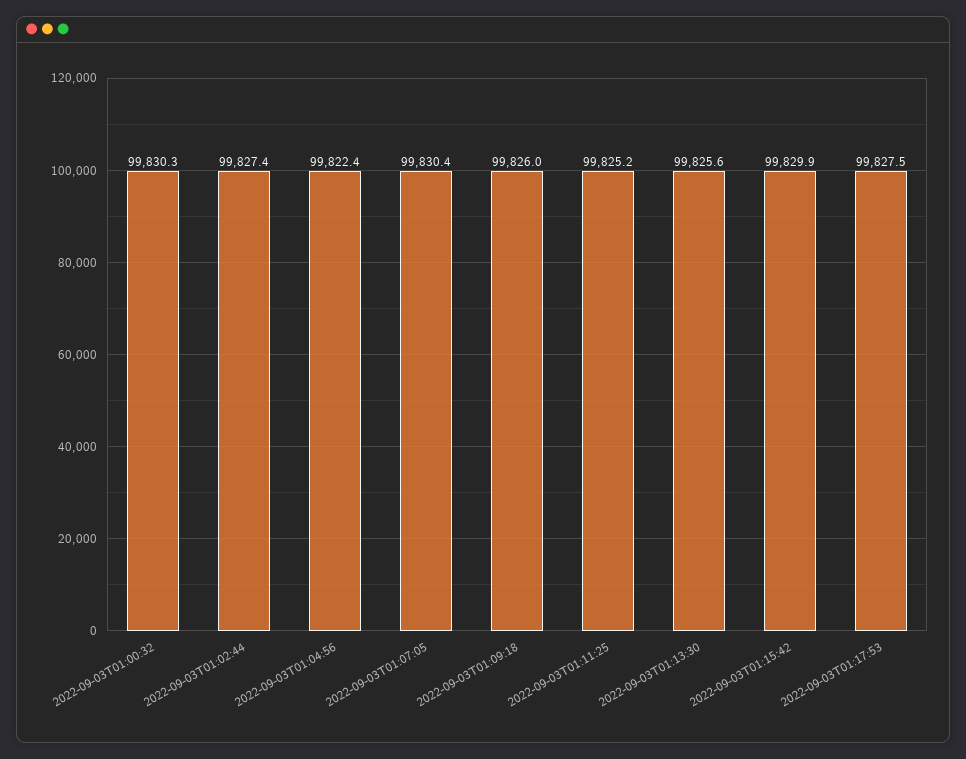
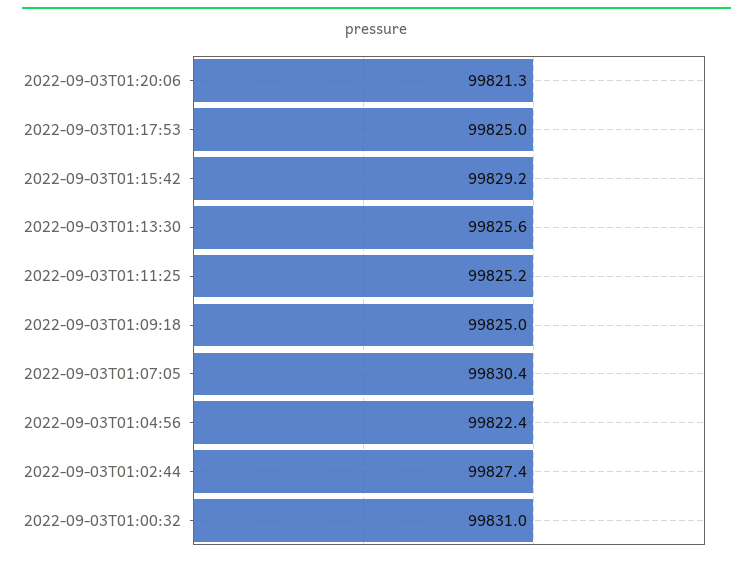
2022-09-03T01:00:32: 99830.3 -> 99831
2022-09-03T01:09:18: 99826 -> 99825
2022-09-03T01:15:42: 99829.9 -> 99829.2
2022-09-03T01:17:53: 99827.5 -> 99825
2022-09-03T01:20:06: none -> 99821.3

